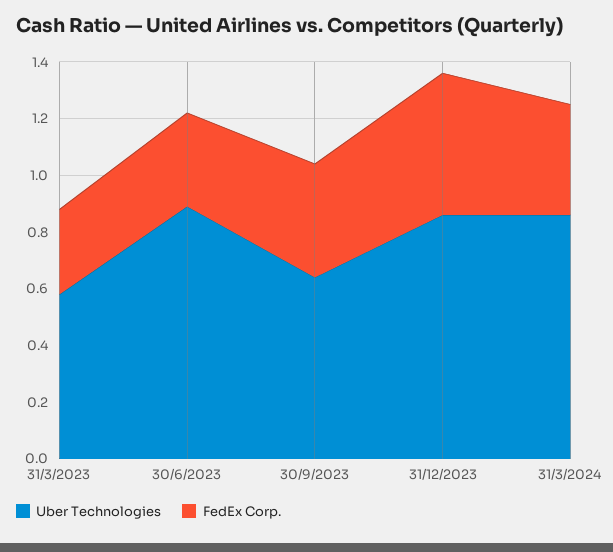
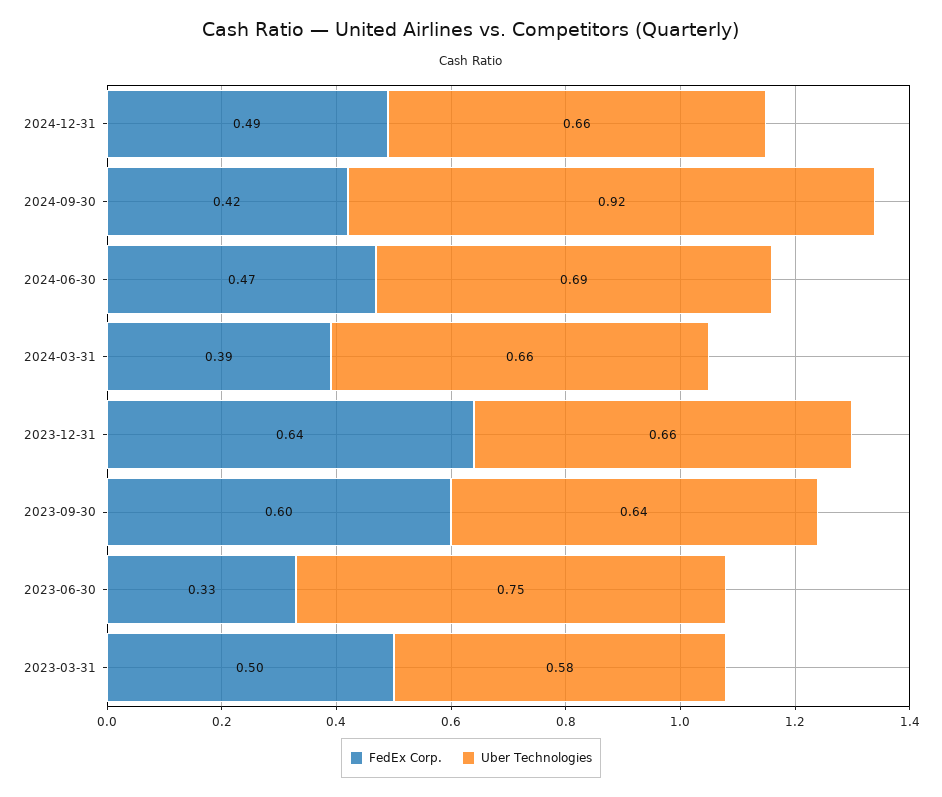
FedEx Corp., 31/3/2023: 0.3 -> 0.5
Uber Technologies, 30/6/2023: 0.9 -> 0.75
FedEx Corp., 30/9/2023: 0.4 -> 0.6
Uber Technologies, 31/12/2023: 0.85 -> 0.66
FedEx Corp., 31/12/2023: 0.5 -> 0.64
Uber Technologies, 31/3/2024: 0.85 -> 0.66
FedEx Corp., 2024-12-31: none -> 0.49
Uber Technologies, 2024-12-31: none -> 0.66
FedEx Corp., 2024-09-30: none -> 0.42
Uber Technologies, 2024-09-30: none -> 0.92
FedEx Corp., 2024-06-30: none -> 0.47
Uber Technologies, 2024-06-30: none -> 0.69

